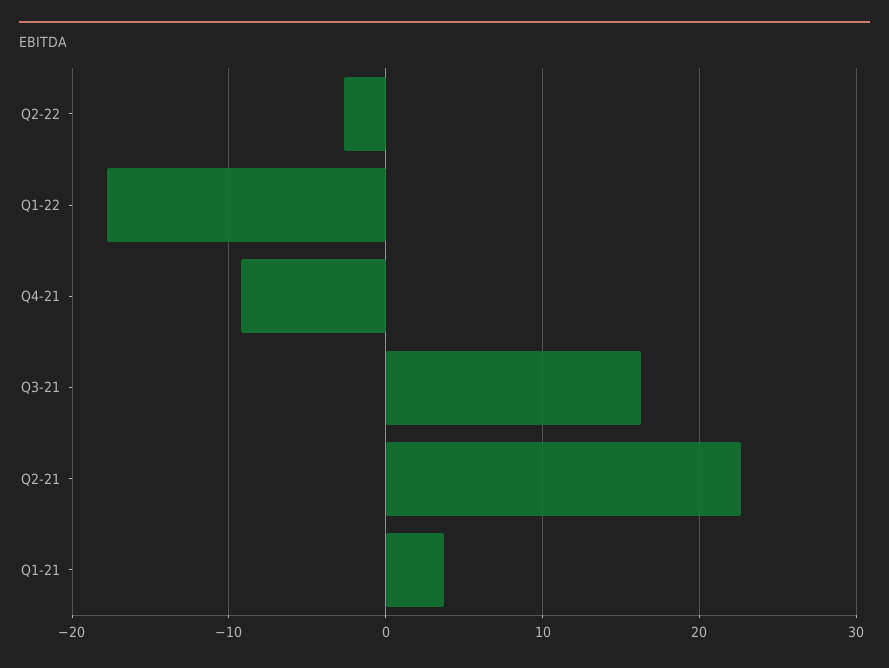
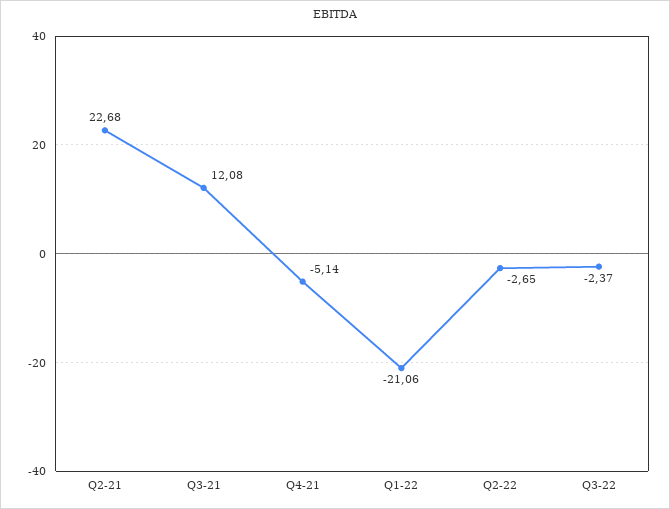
Q1-22: -18 -> -21.06
Q4-21: -9 -> -5.14
Q3-21: 16 -> 12.08
Q1-21: 4 -> none
Q3-22: none -> -2.37

